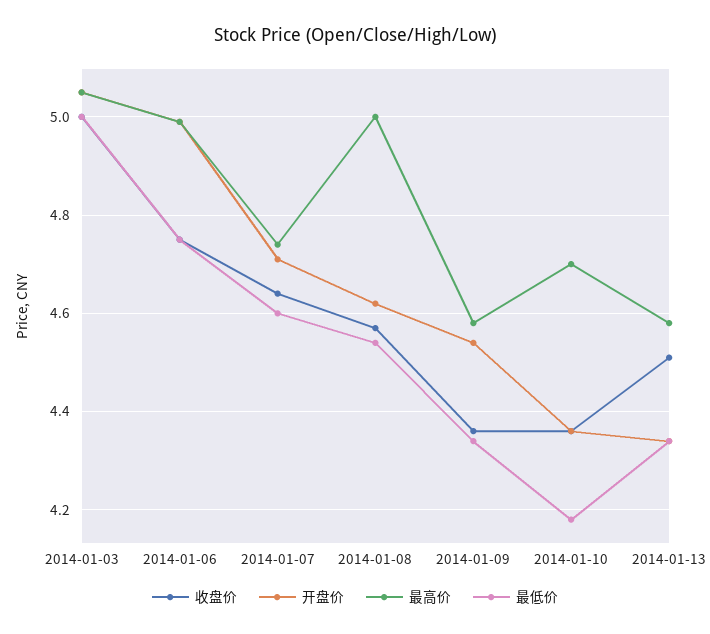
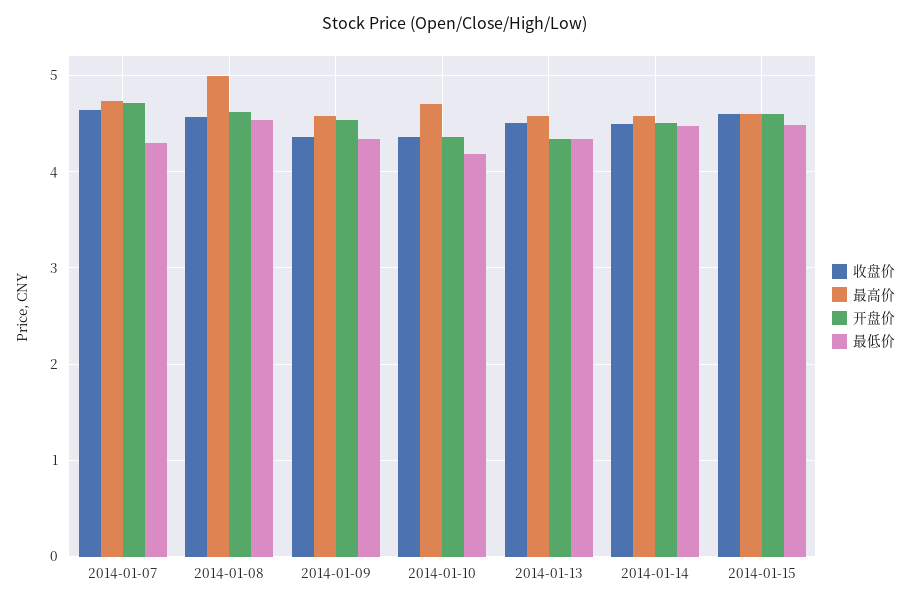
收盘价, 2014-01-03: 5 -> none
开盘价, 2014-01-03: 5.05 -> none
最高价, 2014-01-03: 5.05 -> none
最低价, 2014-01-03: 5 -> none
收盘价, 2014-01-06: 4.75 -> none
开盘价, 2014-01-06: 5 -> none
最高价, 2014-01-06: 5 -> none
最低价, 2014-01-06: 4.75 -> none
最低价, 2014-01-07: 4.6 -> 4.3
收盘价, 2014-01-14: none -> 4.5
最高价, 2014-01-14: none -> 4.6
开盘价, 2014-01-14: none -> 4.5
最低价, 2014-01-14: none -> 4.5
收盘价, 2014-01-15: none -> 4.6
最高价, 2014-01-15: none -> 4.6
开盘价, 2014-01-15: none -> 4.6
最低价, 2014-01-15: none -> 4.5

